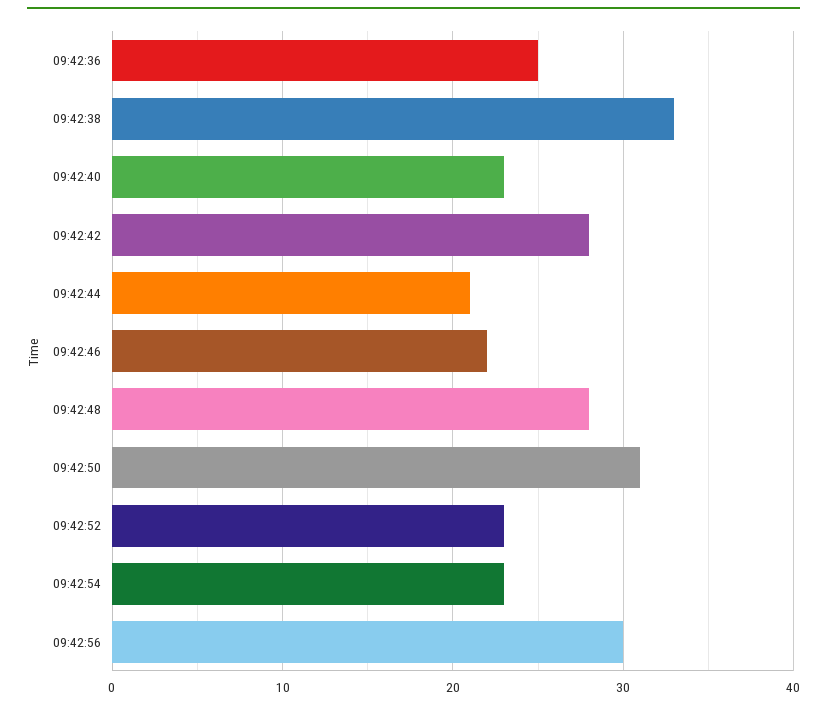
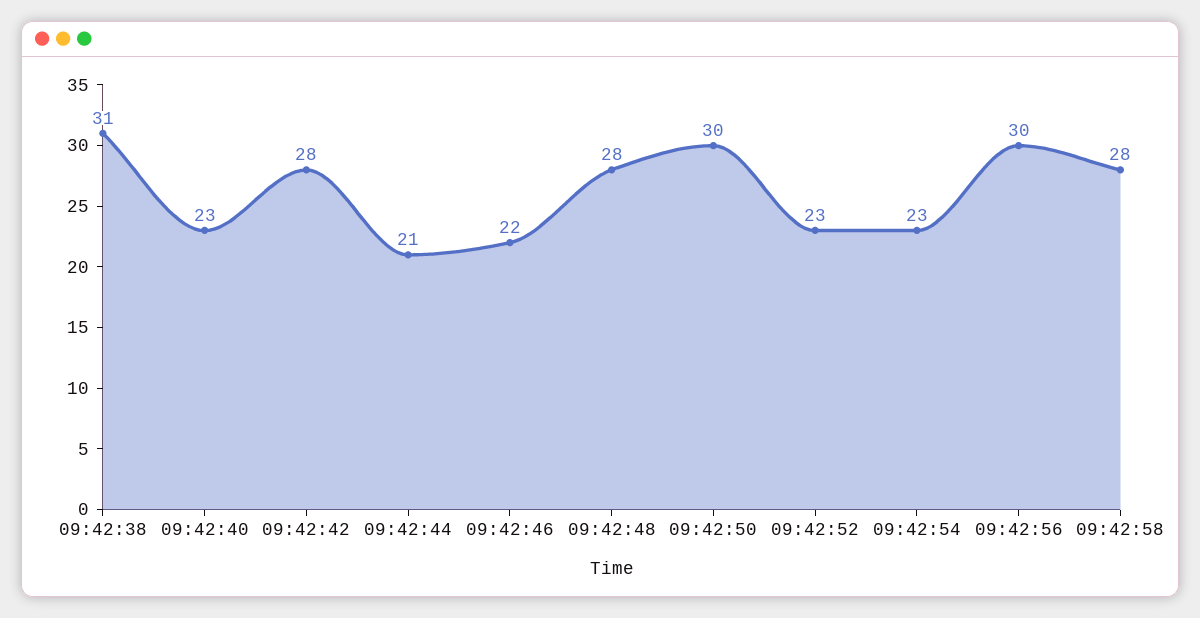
09:42:36: 25 -> none
09:42:38: 33 -> 31
09:42:50: 31 -> 30
09:42:58: none -> 28

